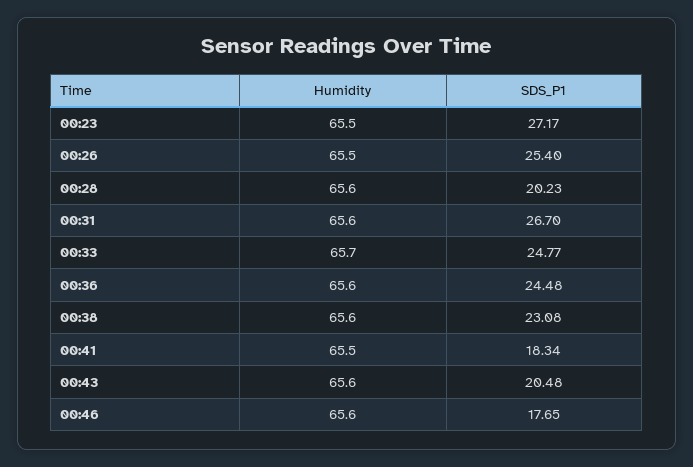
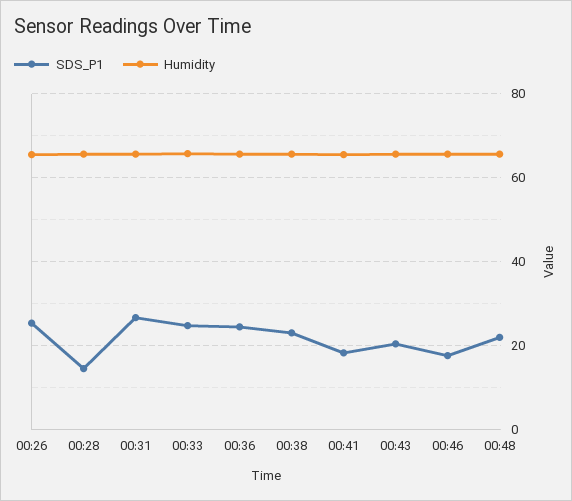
Humidity, 00:23: 65.5 -> none
SDS_P1, 00:23: 27.17 -> none
SDS_P1, 00:28: 20.23 -> 14
SDS_P1, 00:48: none -> 22
Humidity, 00:48: none -> 66

